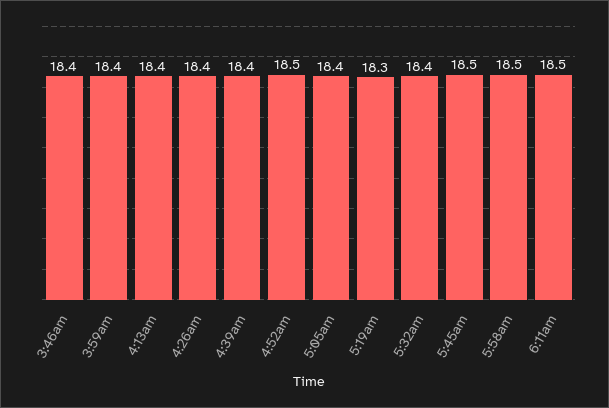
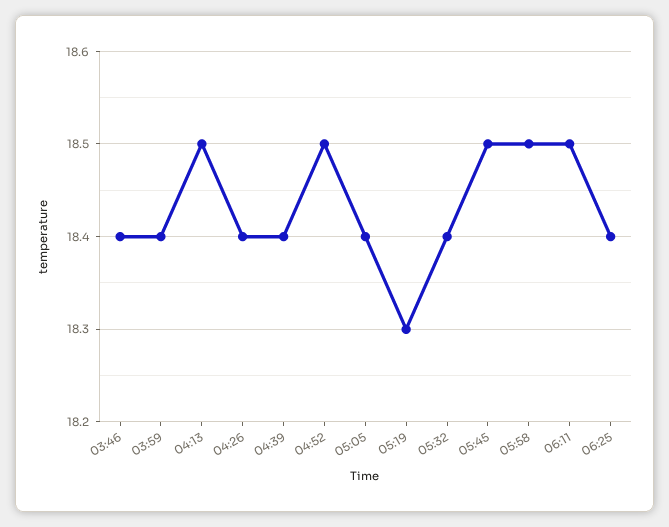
4:13am: 18.4 -> 18.5
06:25: none -> 18.4

